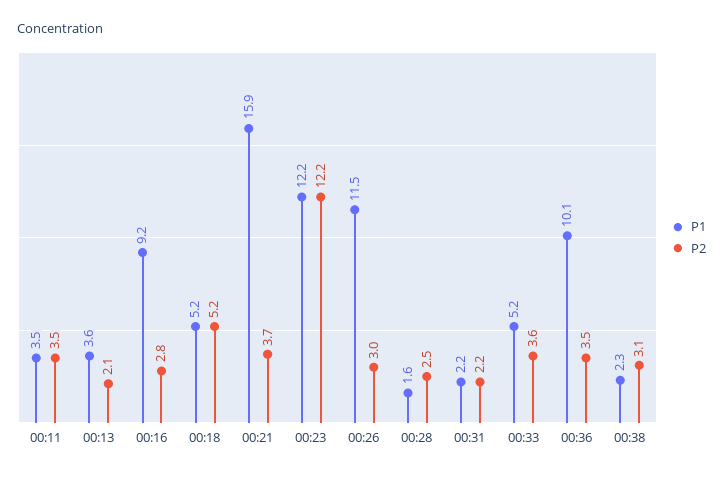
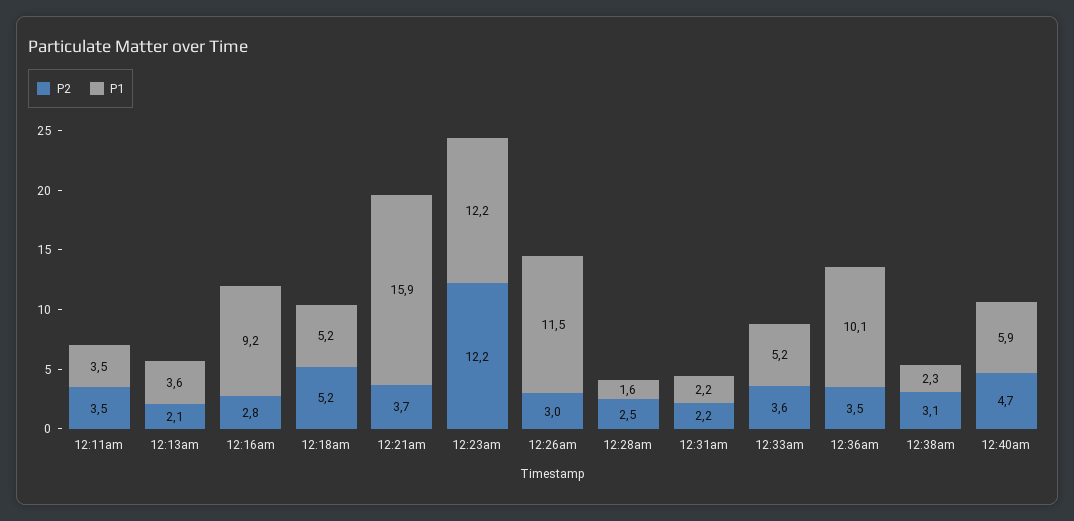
P2, 12:40am: none -> 4.7
P1, 12:40am: none -> 5.9

